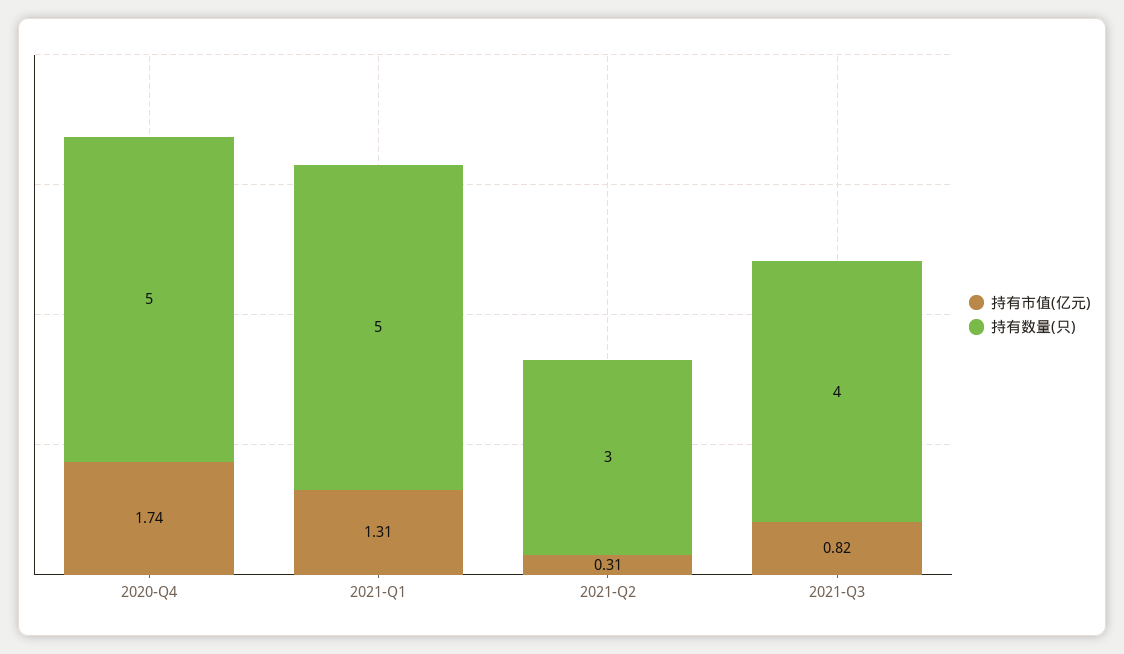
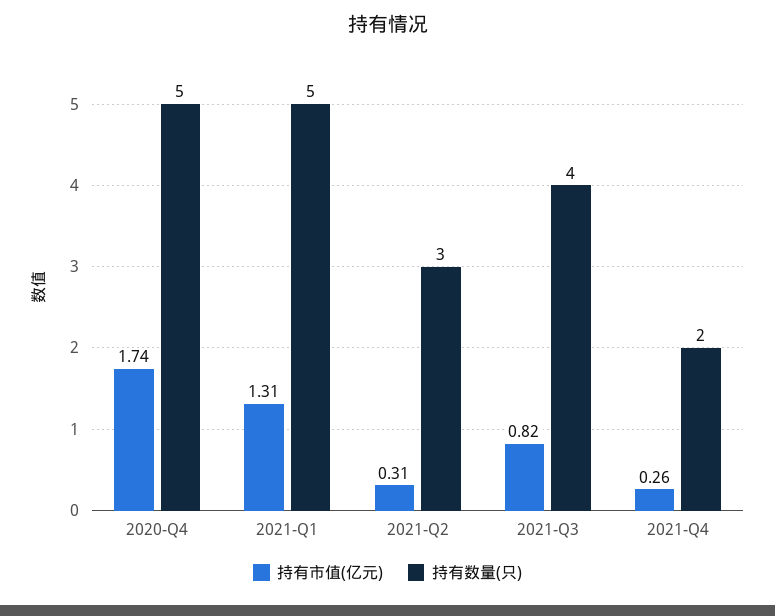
持有市值(亿元), 2021-Q4: none -> 0.26
持有数量(只), 2021-Q4: none -> 2

